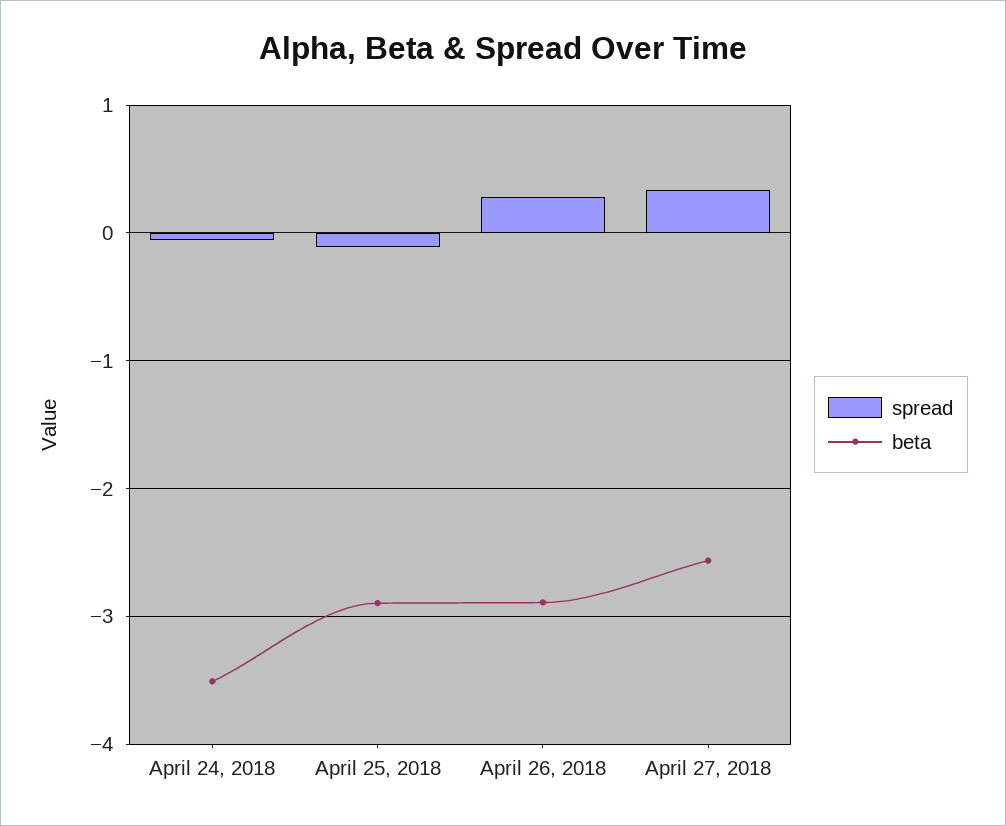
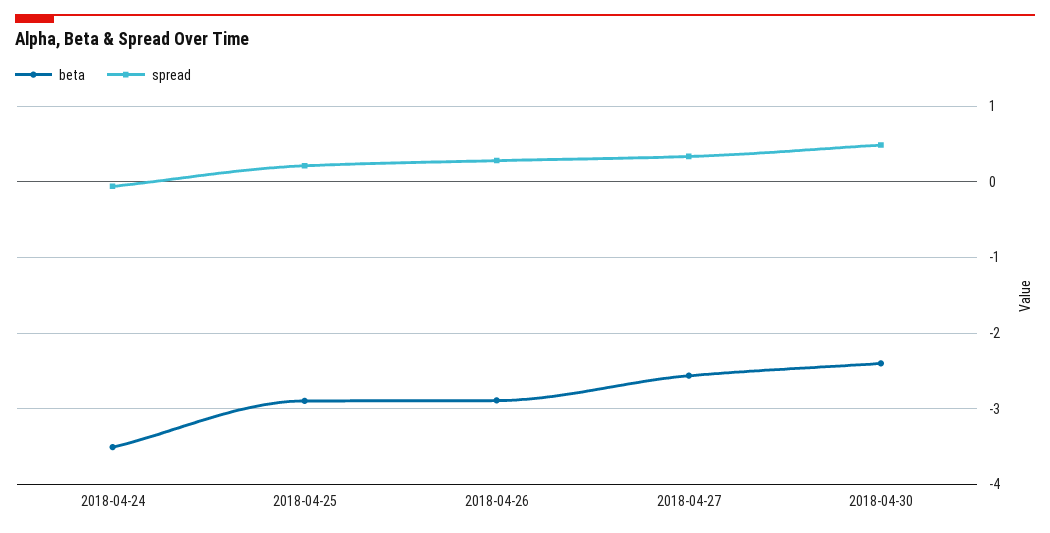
spread, April 25, 2018: -0.1 -> 0.2
beta, 2018-04-30: none -> -2.4
spread, 2018-04-30: none -> 0.5

